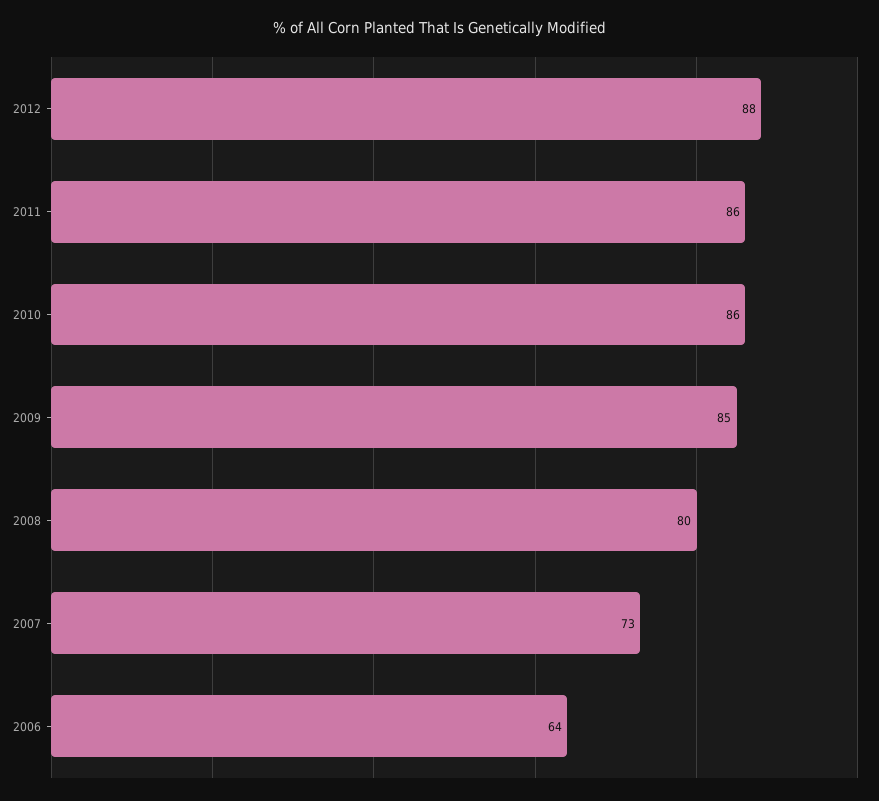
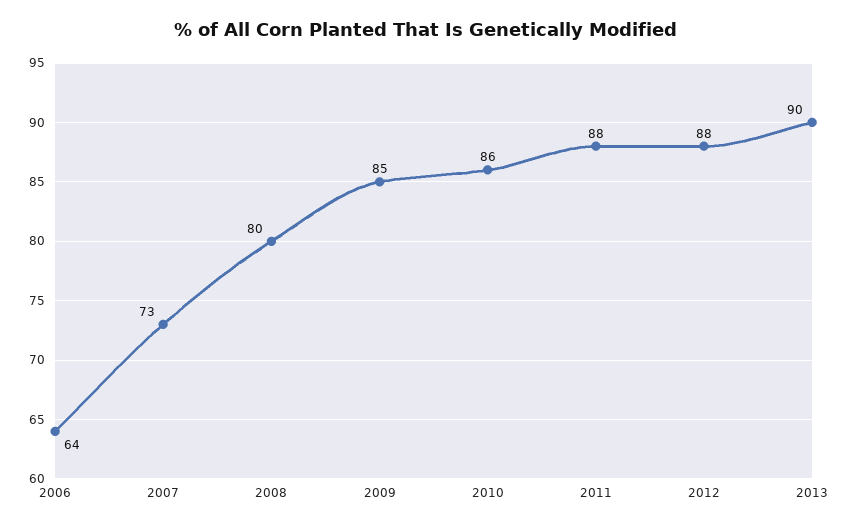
2011: 86 -> 88
2013: none -> 90

